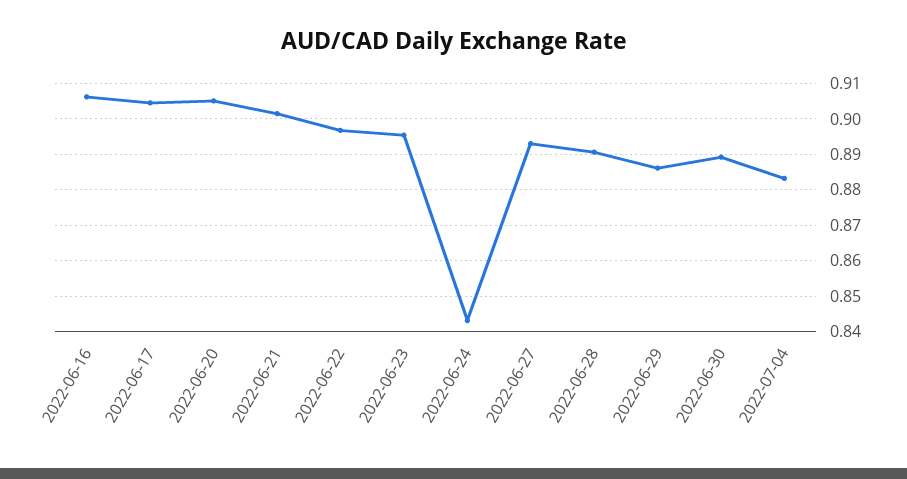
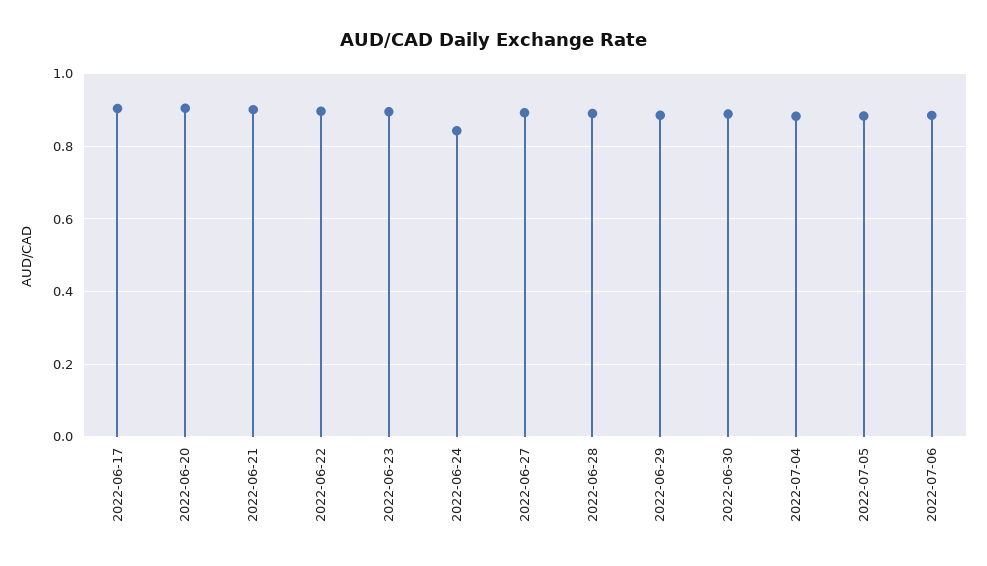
2022-06-16: 0.906 -> none
2022-07-05: none -> 0.88
2022-07-06: none -> 0.88

